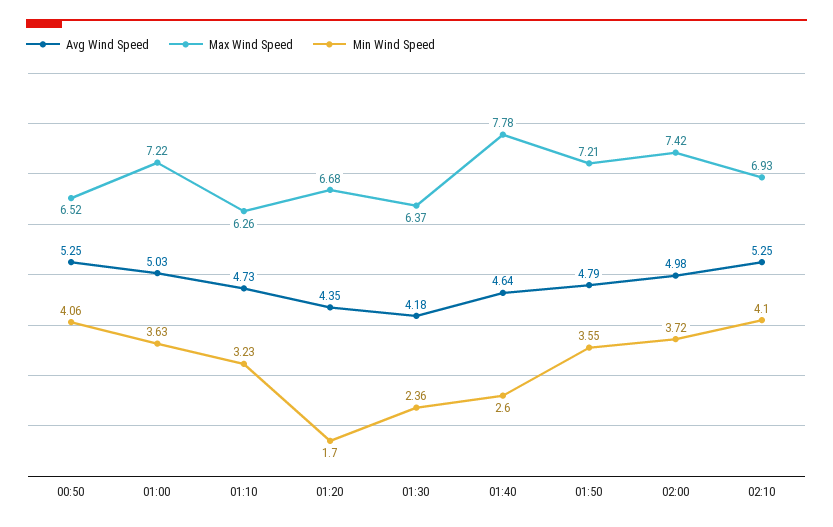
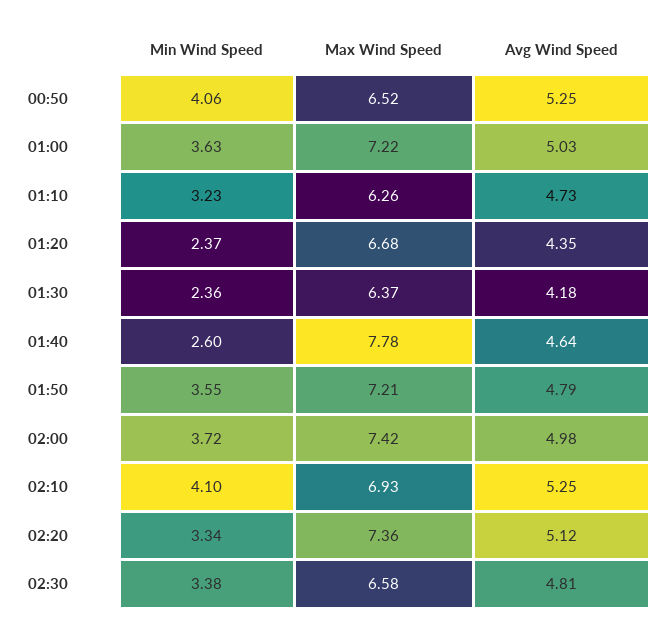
Min Wind Speed, 01:20: 1.7 -> 2.37
Min Wind Speed, 02:20: none -> 3.34
Max Wind Speed, 02:20: none -> 7.36
Avg Wind Speed, 02:20: none -> 5.12
Min Wind Speed, 02:30: none -> 3.38
Max Wind Speed, 02:30: none -> 6.58
Avg Wind Speed, 02:30: none -> 4.81

